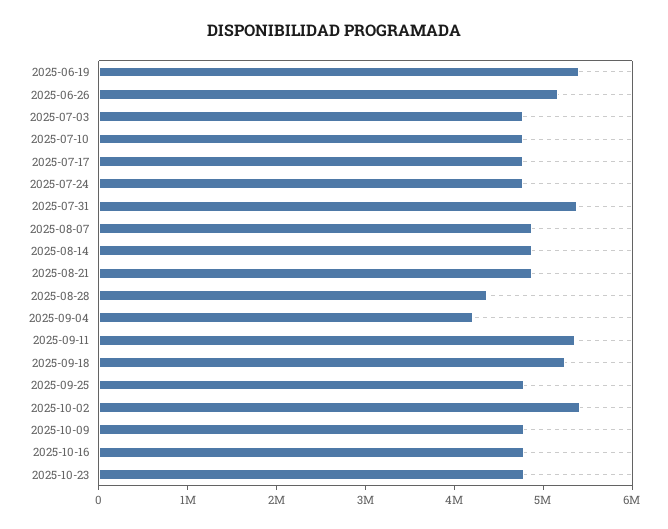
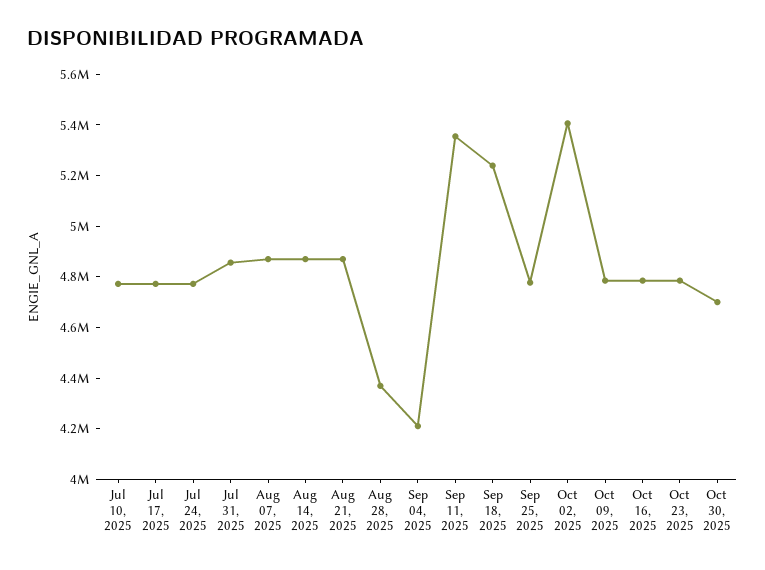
2025-06-19: 5400000 -> none
2025-06-26: 5200000 -> none
2025-07-03: 4800000 -> none
2025-07-31: 5400000 -> 4850000
Oct 30, 2025: none -> 4700000

